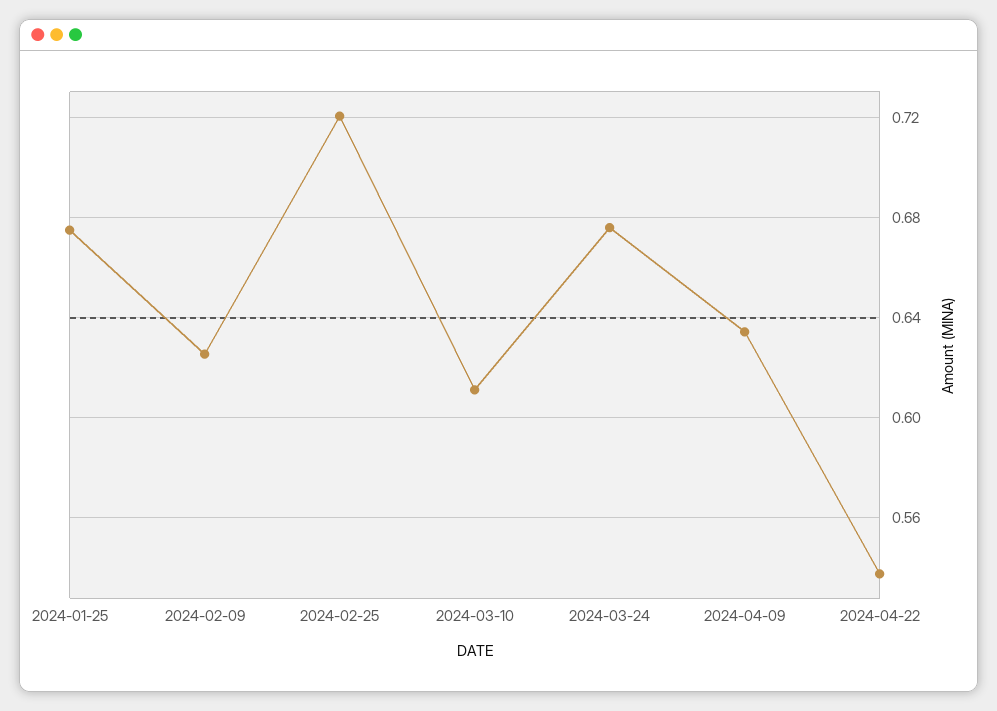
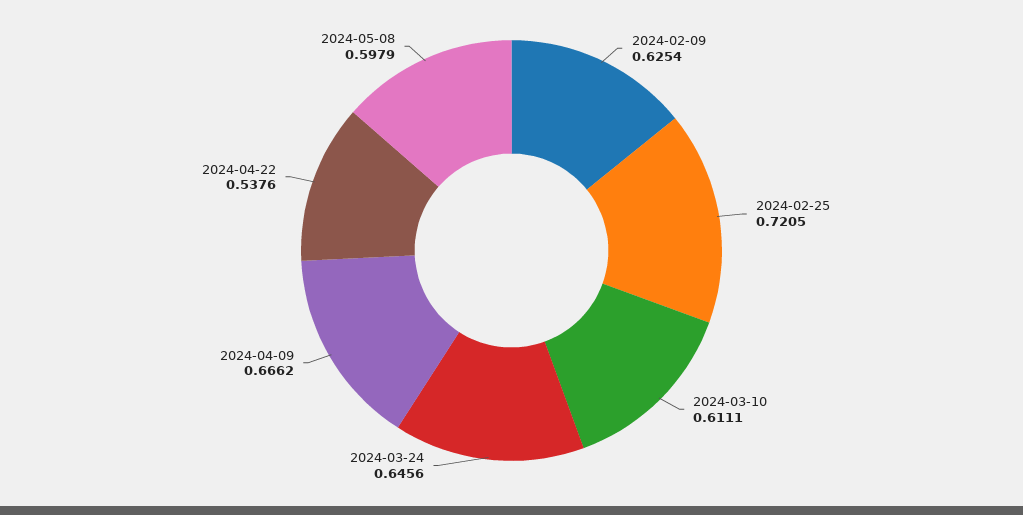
2024-01-25: 0.675 -> none
2024-03-24: 0.675 -> 0.6456
2024-04-09: 0.635 -> 0.6662
2024-05-08: none -> 0.5979

